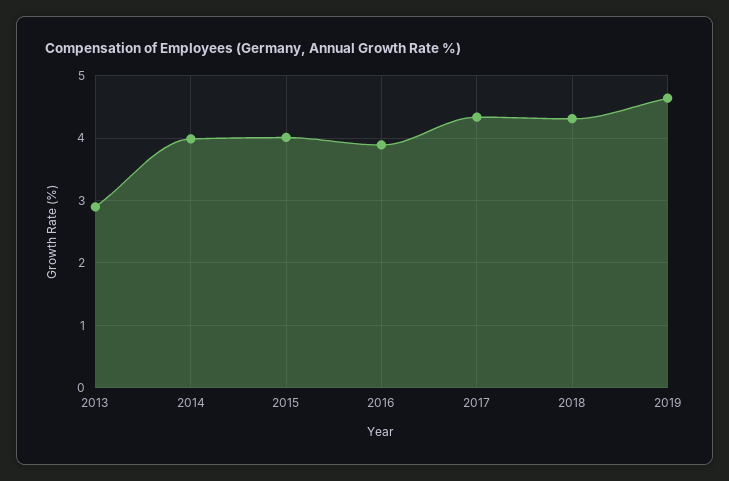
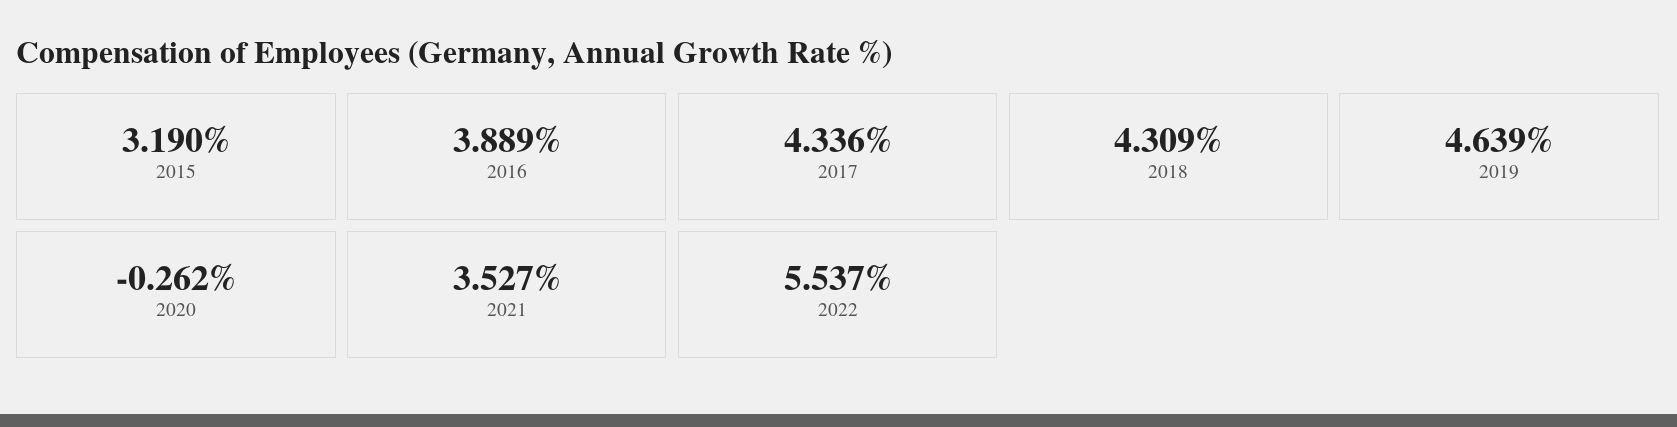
2013: 2.9 -> none
2014: 4 -> none
2015: 4 -> 3.19
2020: none -> -0.262
2021: none -> 3.527
2022: none -> 5.537

